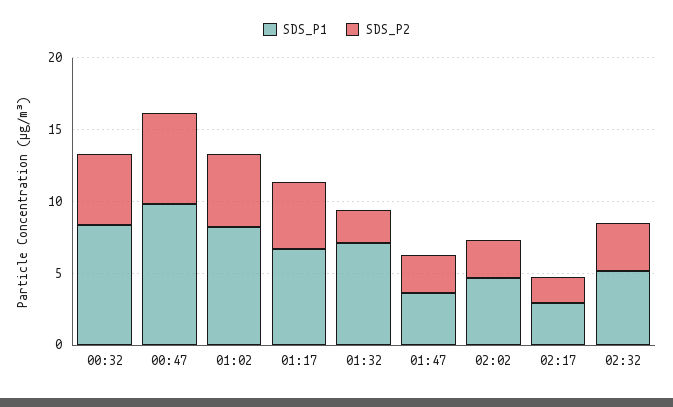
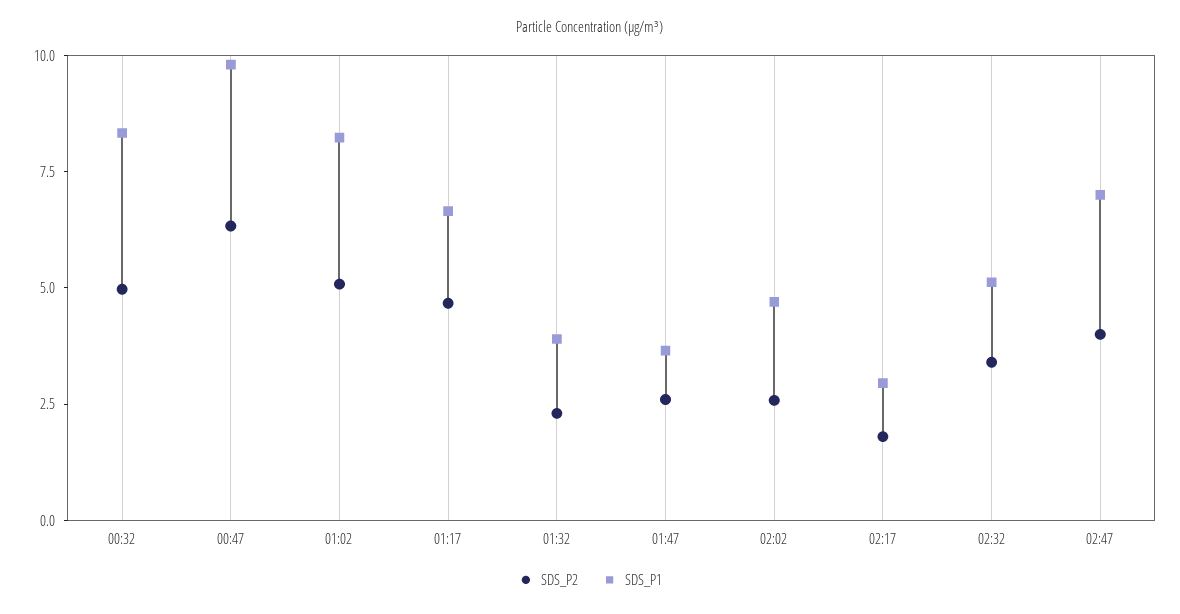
SDS_P1, 01:32: 7 -> 4
SDS_P2, 02:47: none -> 4
SDS_P1, 02:47: none -> 7

